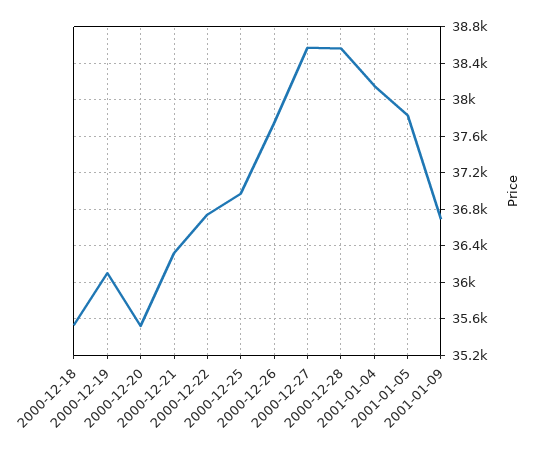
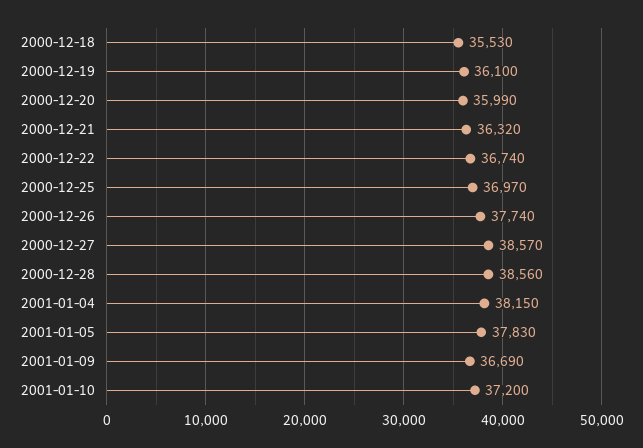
2000-12-20: 35500 -> 35990
2001-01-10: none -> 37200

